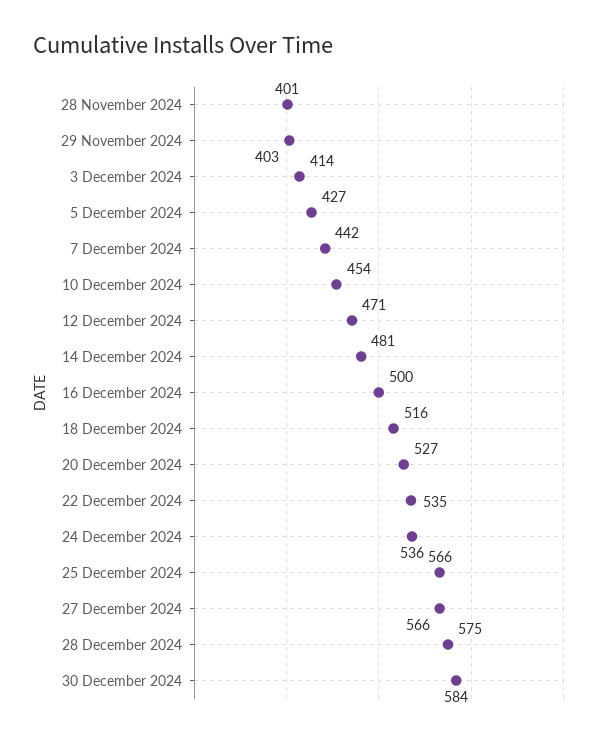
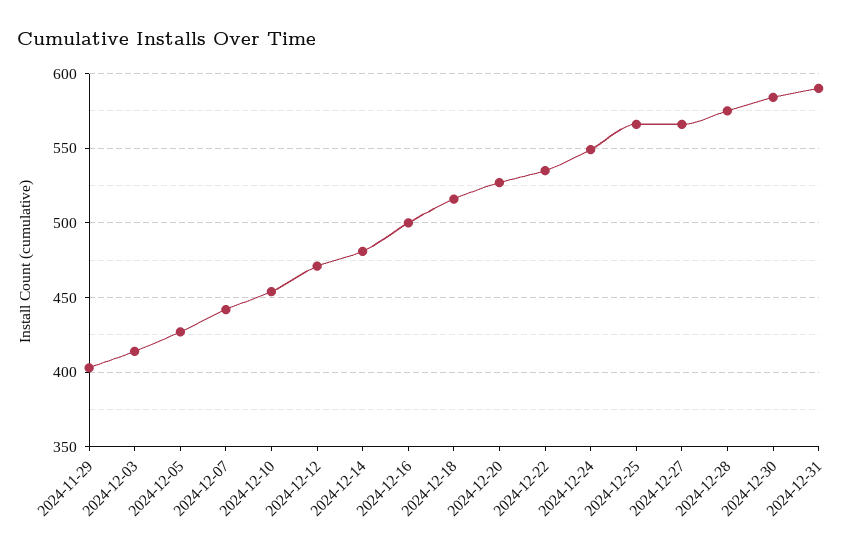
28 November 2024: 401 -> none
24 December 2024: 536 -> 550
2024-12-31: none -> 590

